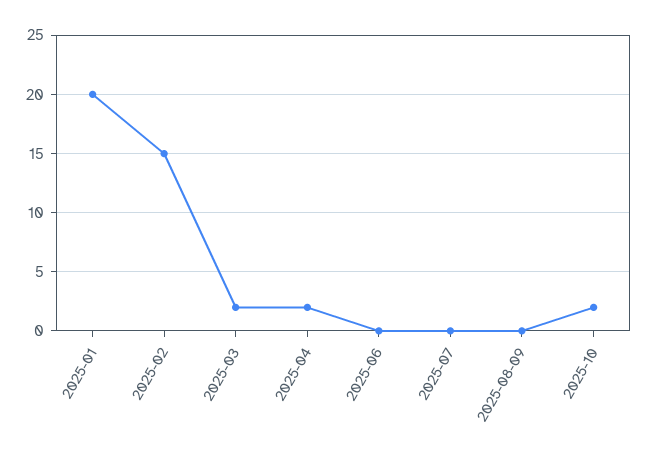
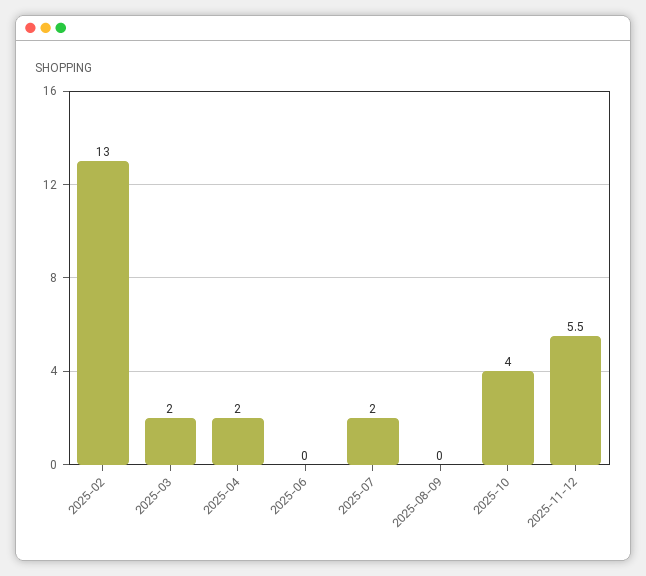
2025-01: 20 -> none
2025-02: 15 -> 13
2025-07: 0 -> 2
2025-10: 2 -> 4
2025-11-12: none -> 5.5

